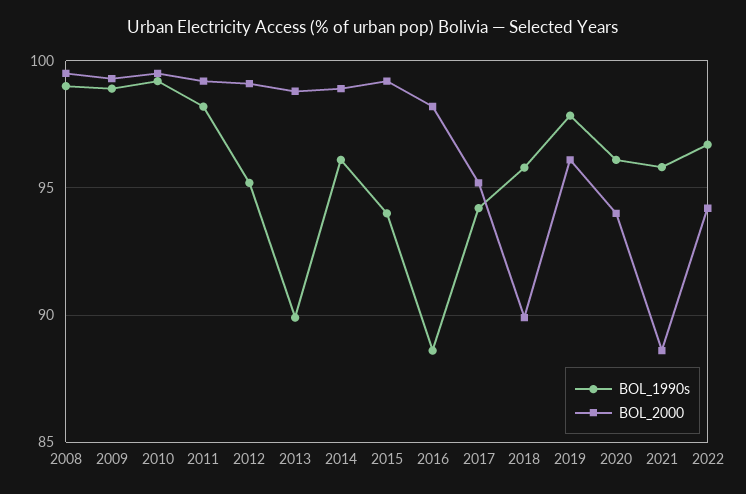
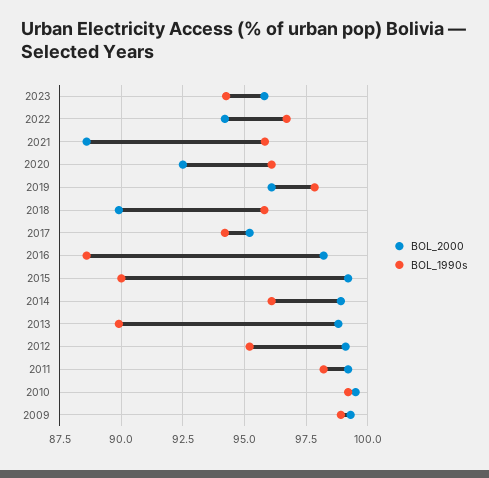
BOL_1990s, 2008: 99 -> none
BOL_2000, 2008: 99.5 -> none
BOL_1990s, 2015: 94 -> 90
BOL_2000, 2020: 94 -> 92.5
BOL_2000, 2023: none -> 95.75
BOL_1990s, 2023: none -> 94.25

